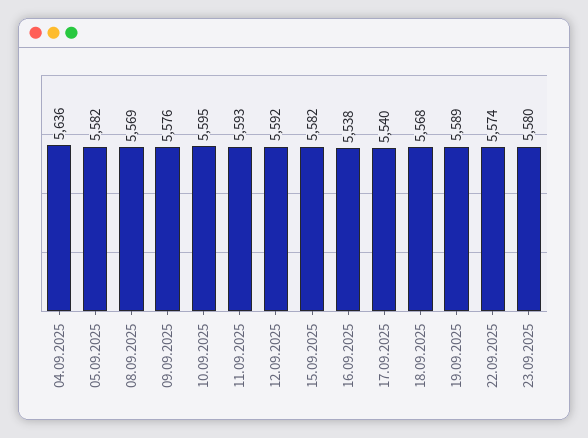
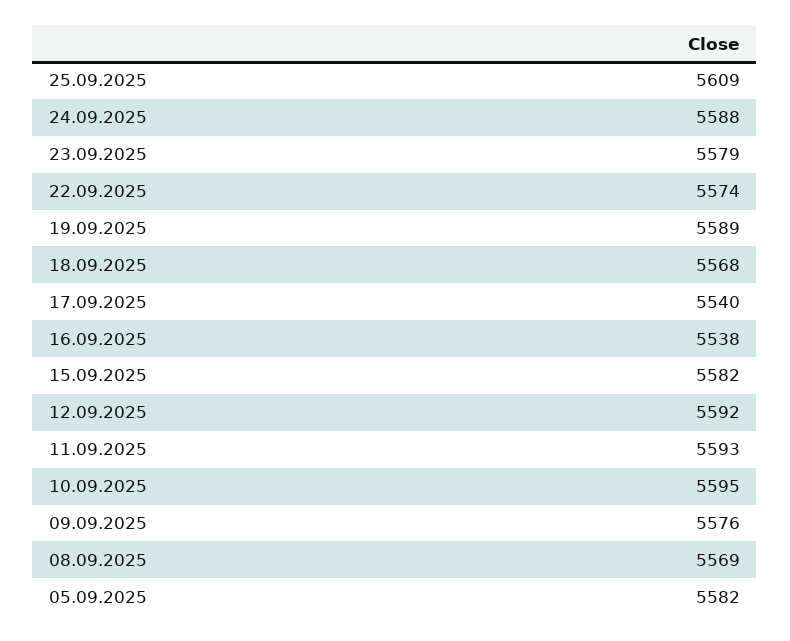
04.09.2025: 5636 -> none
23.09.2025: 5580 -> 5579
25.09.2025: none -> 5609
24.09.2025: none -> 5588

